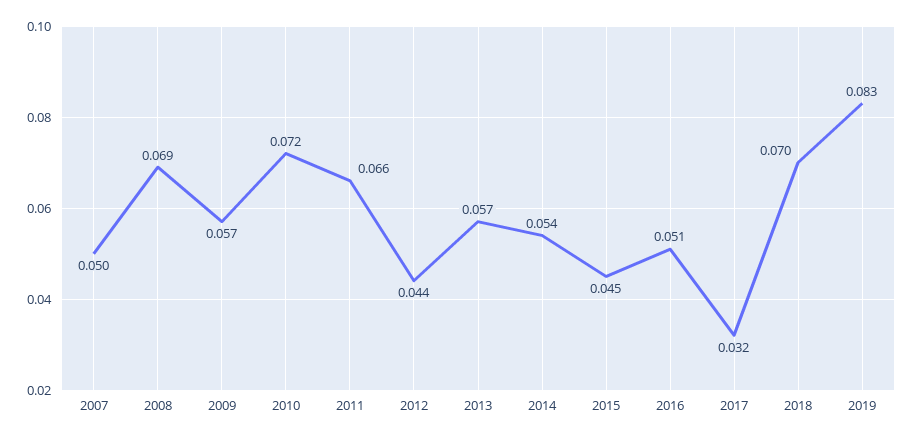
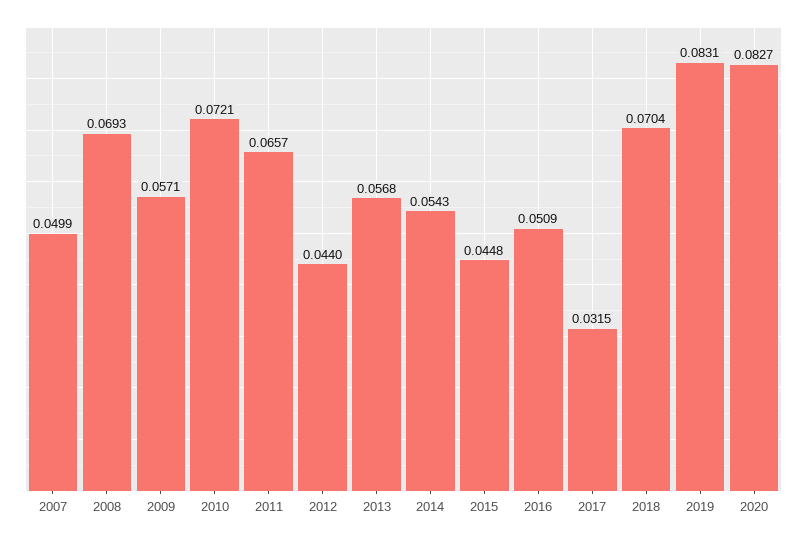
2020: none -> 0.0827

